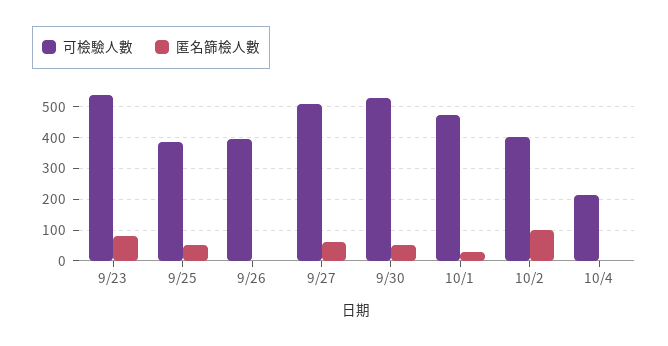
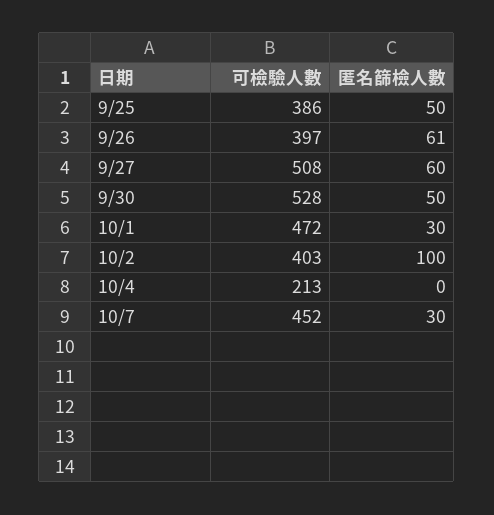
可檢驗人數, 9/23: 540 -> none
匿名篩檢人數, 9/23: 80 -> none
匿名篩檢人數, 9/26: 0 -> 61
可檢驗人數, 10/7: none -> 452
匿名篩檢人數, 10/7: none -> 30

